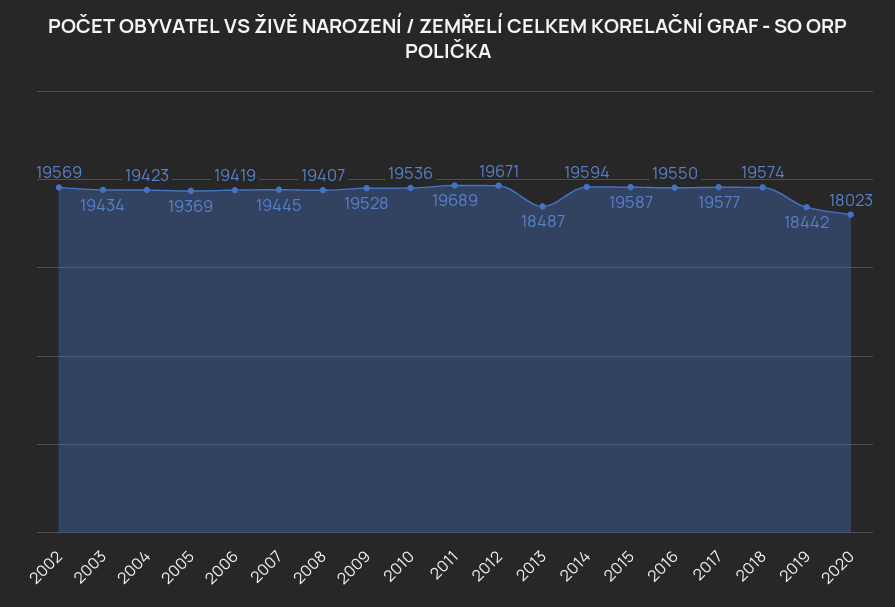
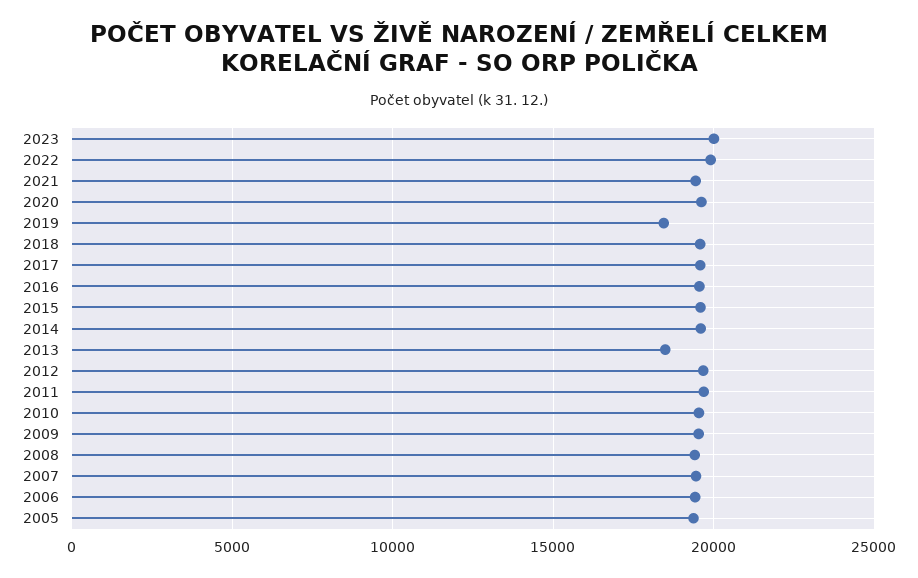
2002: 19569 -> none
2003: 19434 -> none
2004: 19423 -> none
2020: 18023 -> 19500
2023: none -> 20000
2022: none -> 20000
2021: none -> 19500

